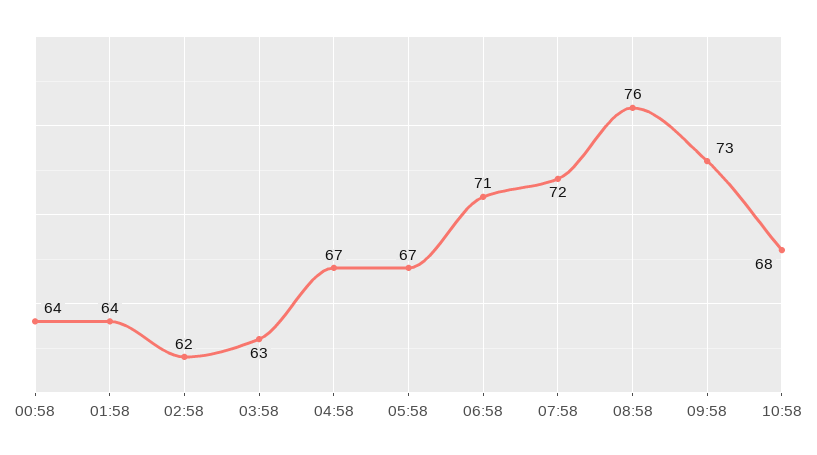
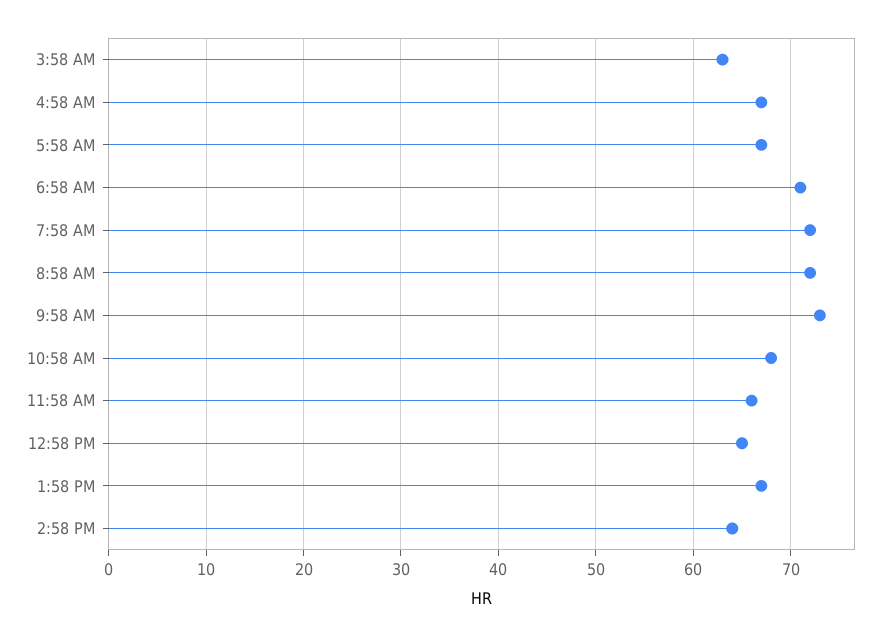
00:58: 64 -> none
01:58: 64 -> none
02:58: 62 -> none
08:58: 76 -> 72
11:58 AM: none -> 66
12:58 PM: none -> 65
1:58 PM: none -> 67
2:58 PM: none -> 64

